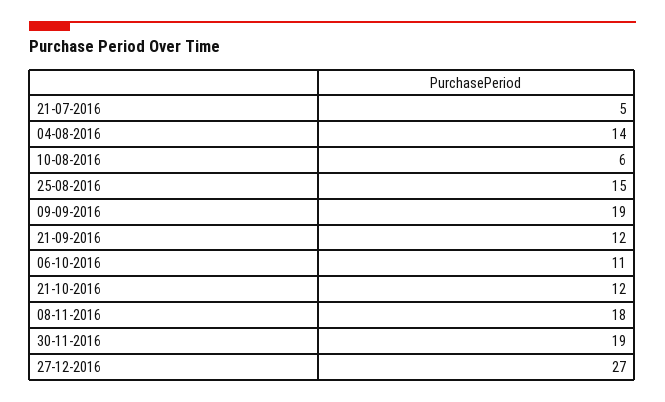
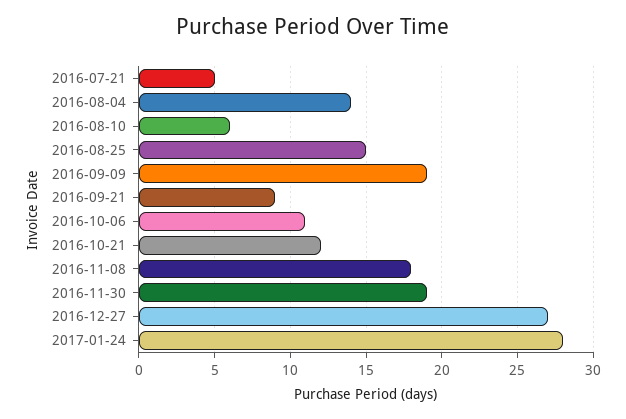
21-09-2016: 12 -> 9
2017-01-24: none -> 28

